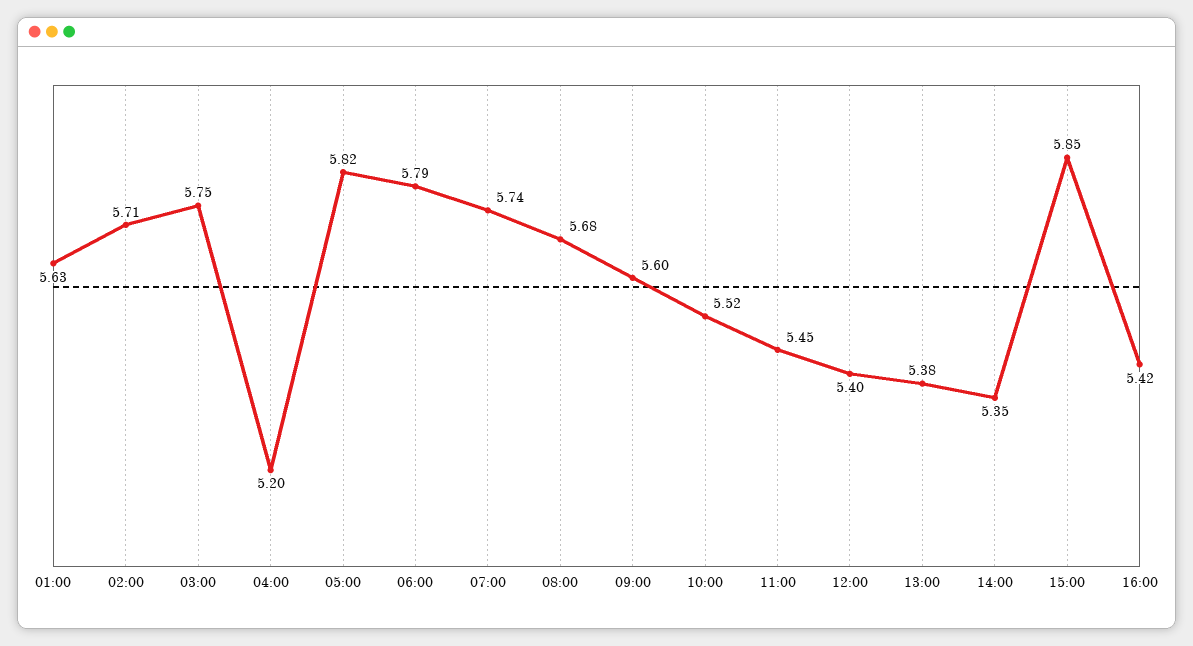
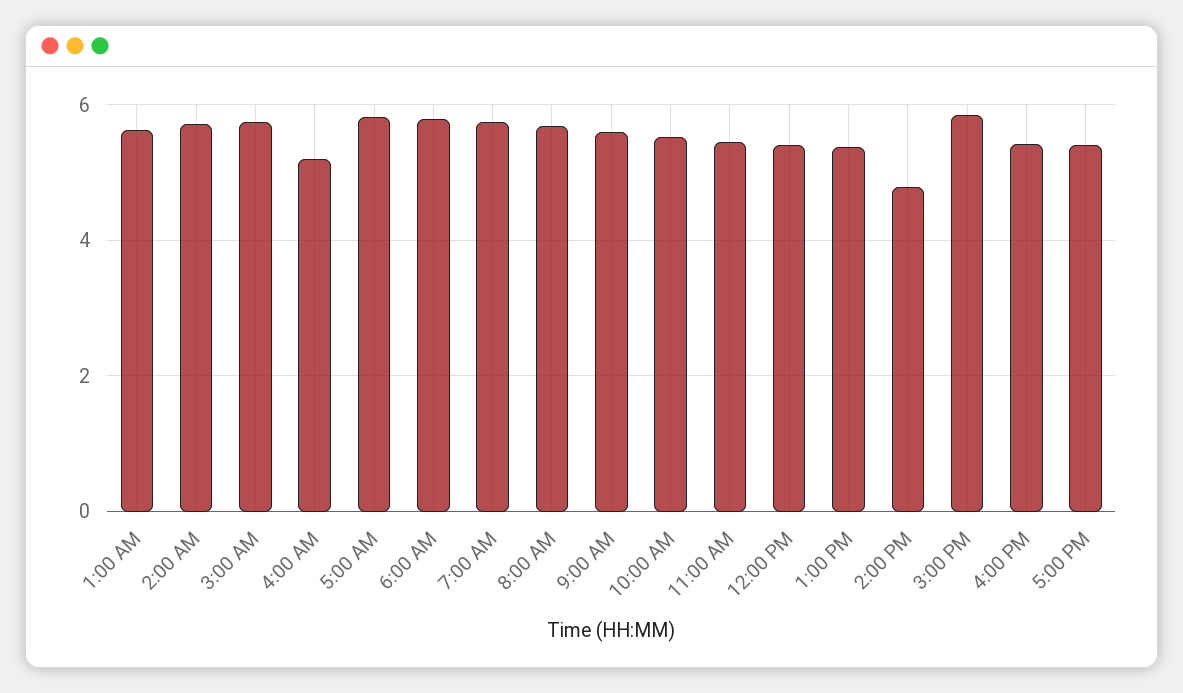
14:00: 5.35 -> 4.8
5:00 PM: none -> 5.4

